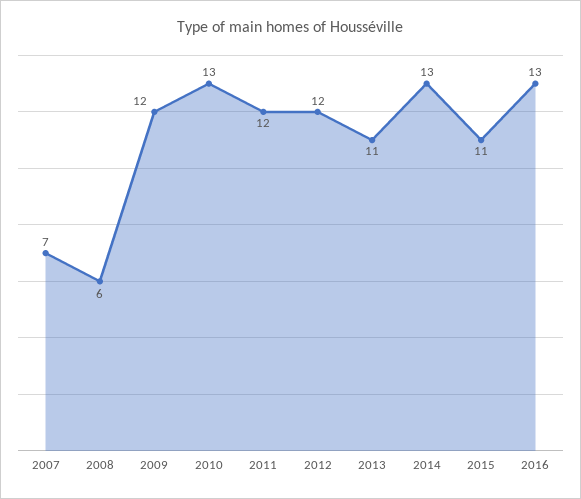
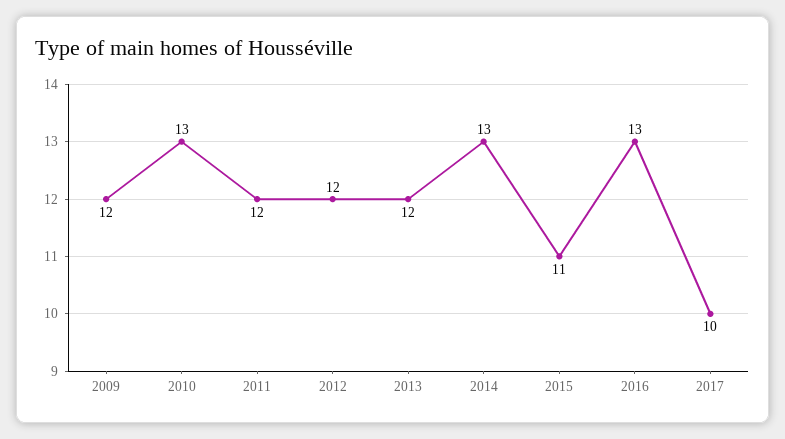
2007: 7 -> none
2008: 6 -> none
2013: 11 -> 12
2017: none -> 10

